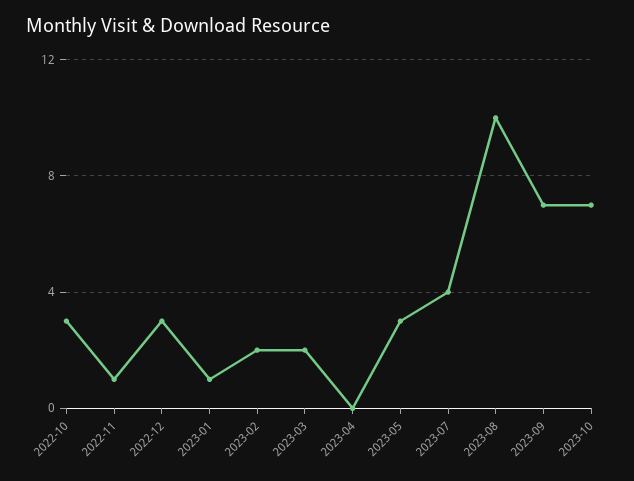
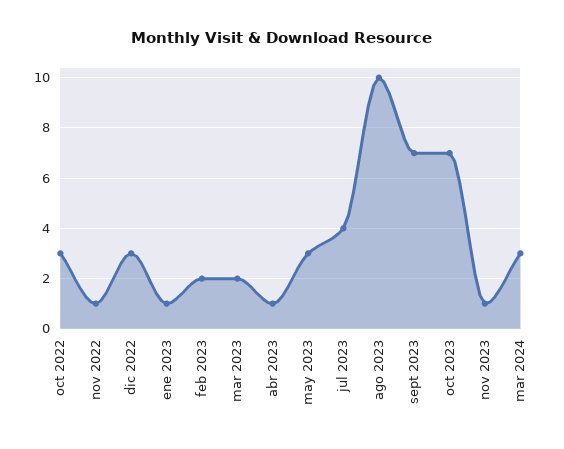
2023-04: 0 -> 1
nov 2023: none -> 1
mar 2024: none -> 3

